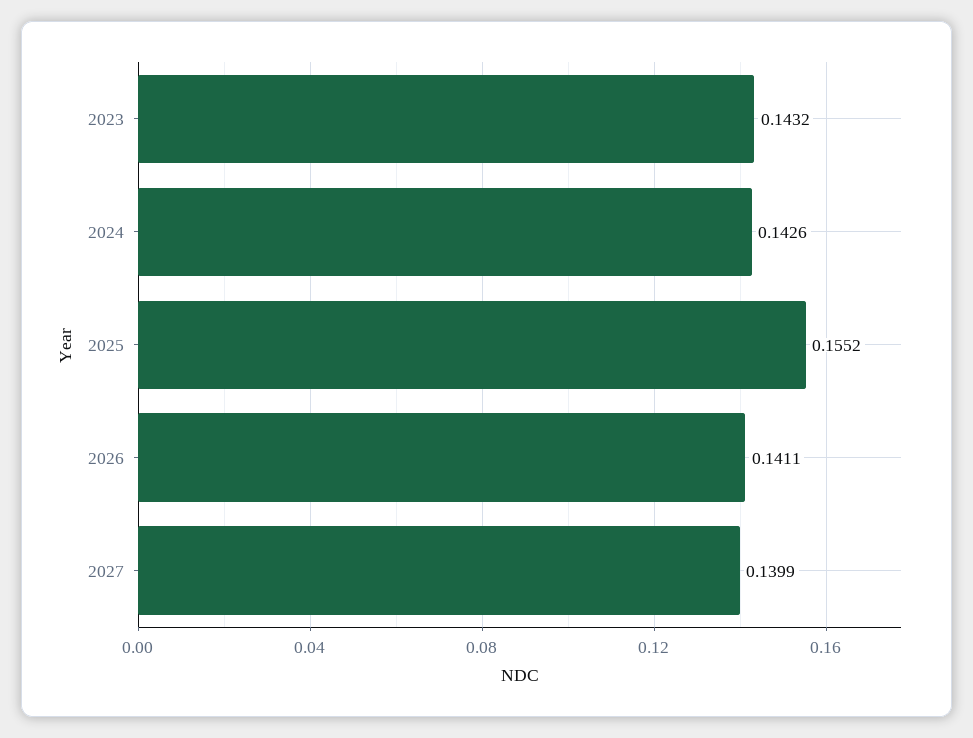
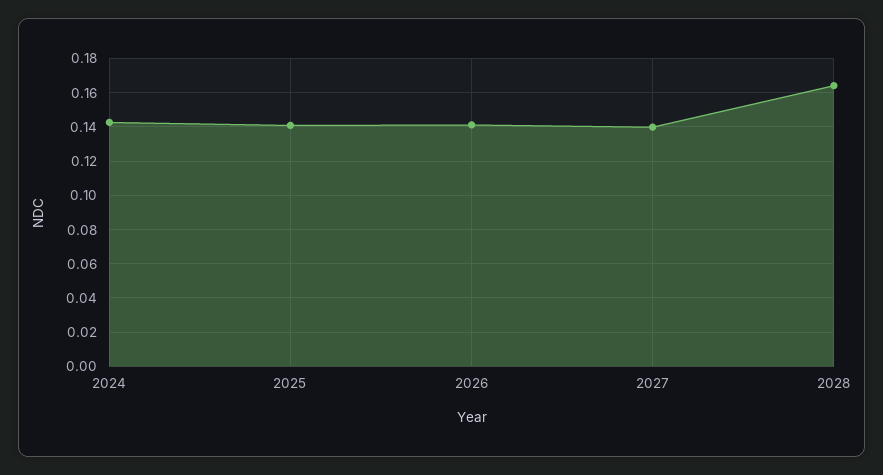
2023: 0.1432 -> none
2025: 0.1552 -> 0.14
2028: none -> 0.165

